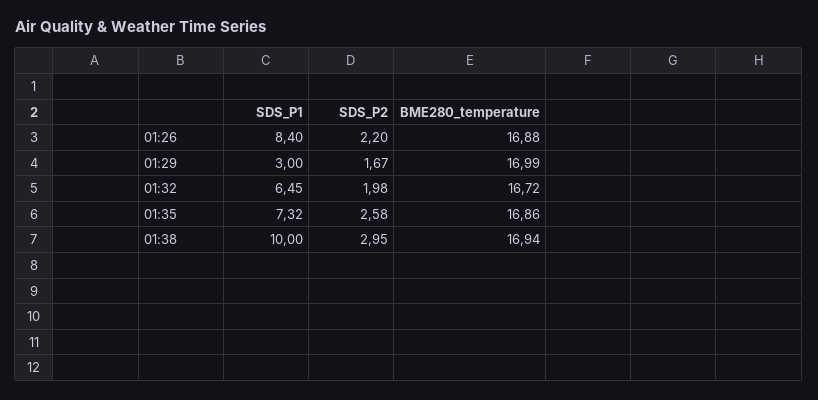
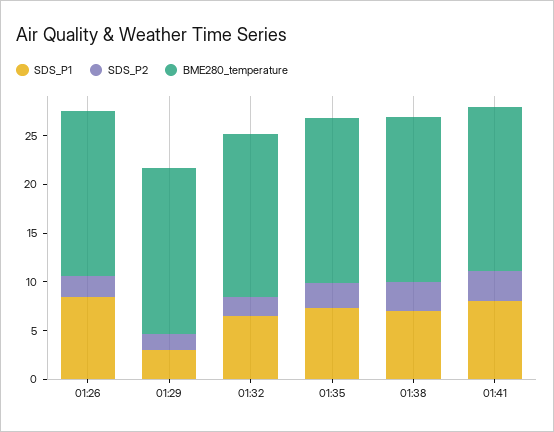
SDS_P1, 01:38: 10 -> 7
SDS_P1, 01:41: none -> 8
SDS_P2, 01:41: none -> 3
BME280_temperature, 01:41: none -> 17

